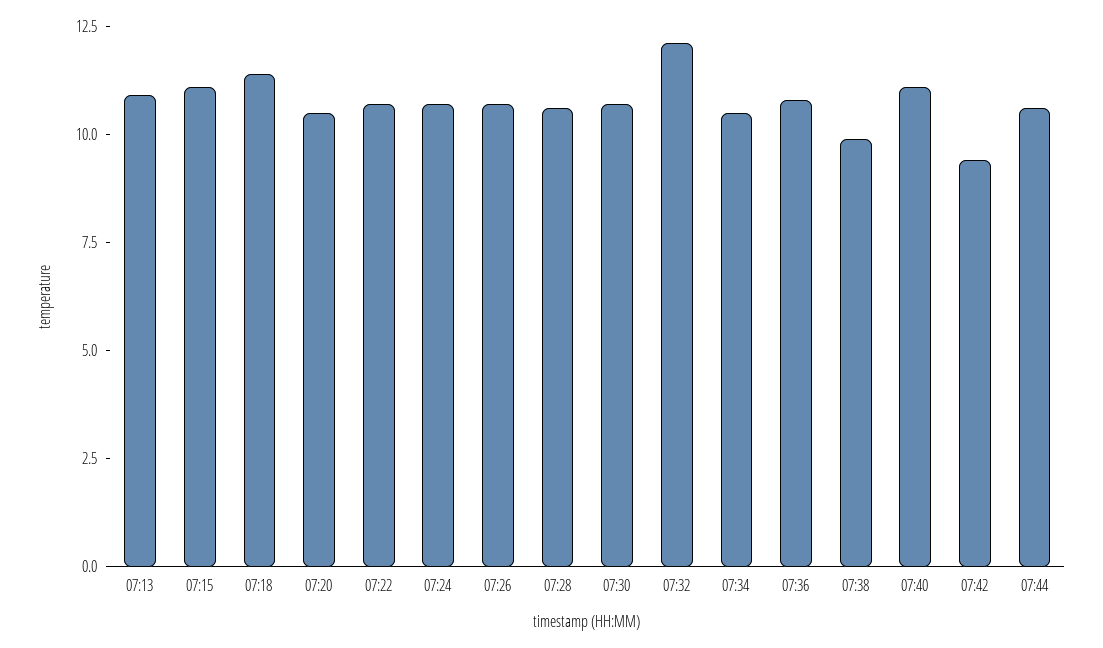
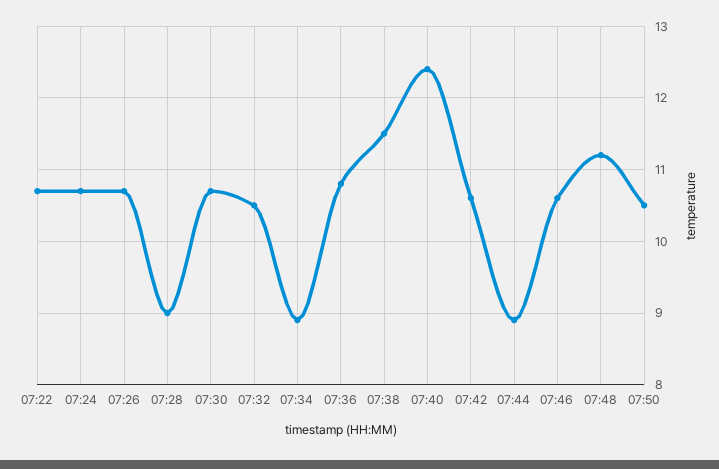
07:13: 11 -> none
07:15: 11 -> none
07:18: 11.5 -> none
07:20: 10.5 -> none
07:28: 10.5 -> 9
07:32: 12 -> 10.5
07:34: 10.5 -> 8.9
07:38: 10 -> 11.5
07:40: 11 -> 12.4
07:42: 9.5 -> 10.6
07:44: 10.5 -> 8.9
07:46: none -> 10.6
07:48: none -> 11.2
07:50: none -> 10.5

